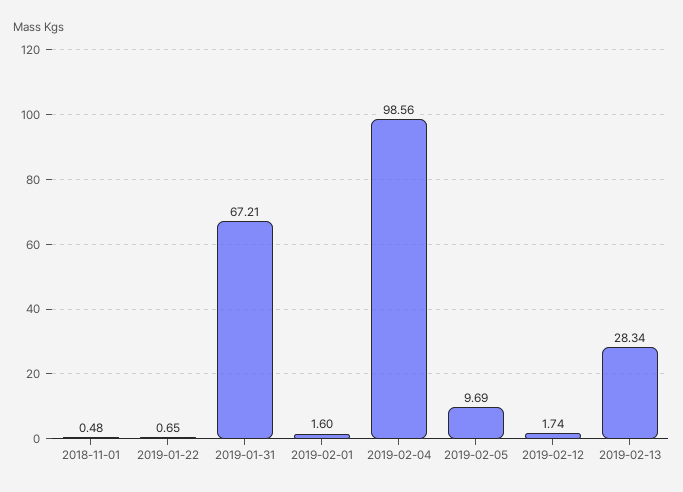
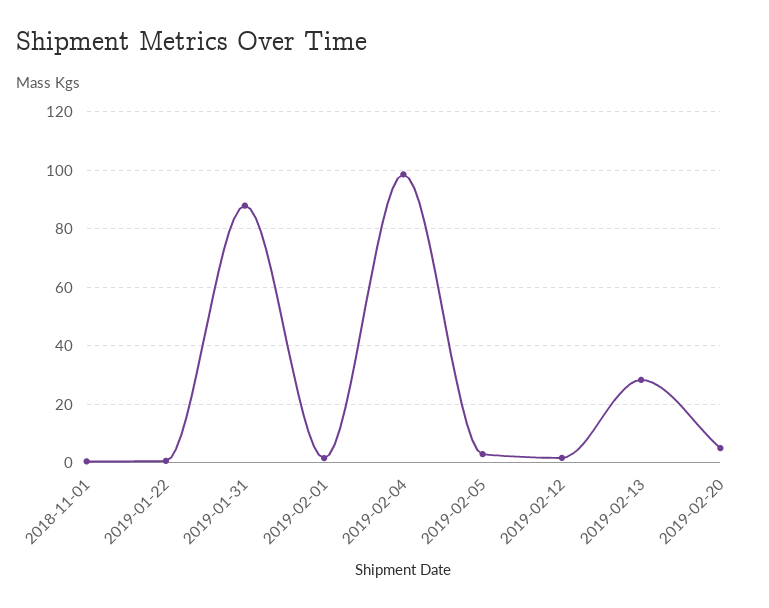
2019-01-31: 67.21 -> 87.5
2019-02-05: 9.69 -> 2.5
2019-02-20: none -> 5

